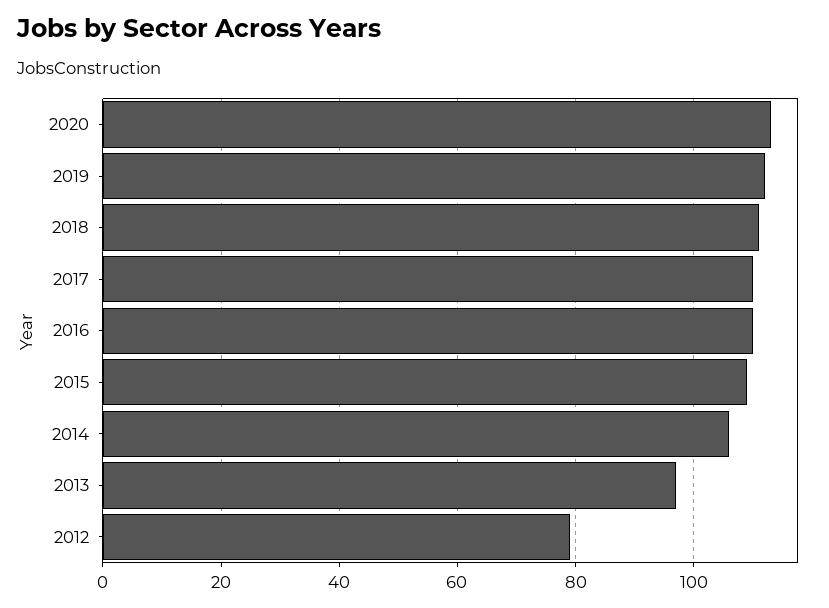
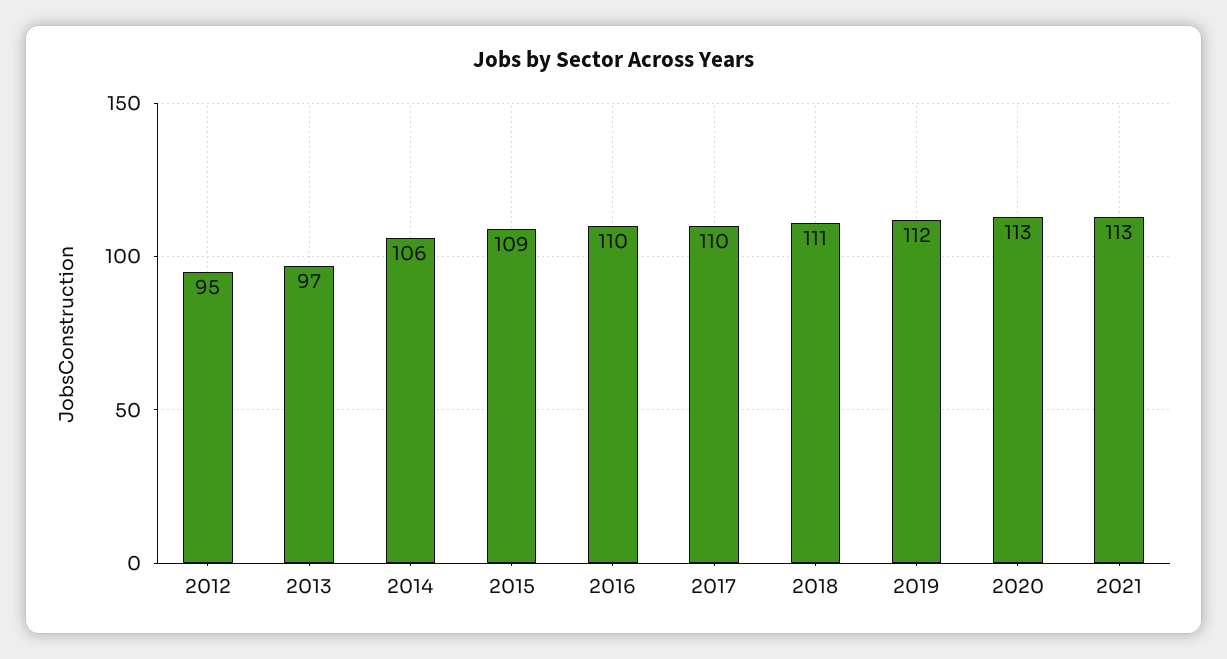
2012: 80 -> 95
2021: none -> 113

